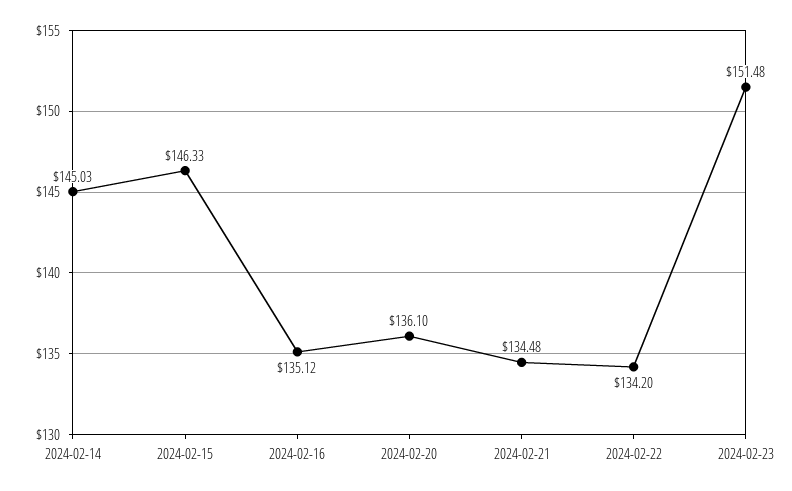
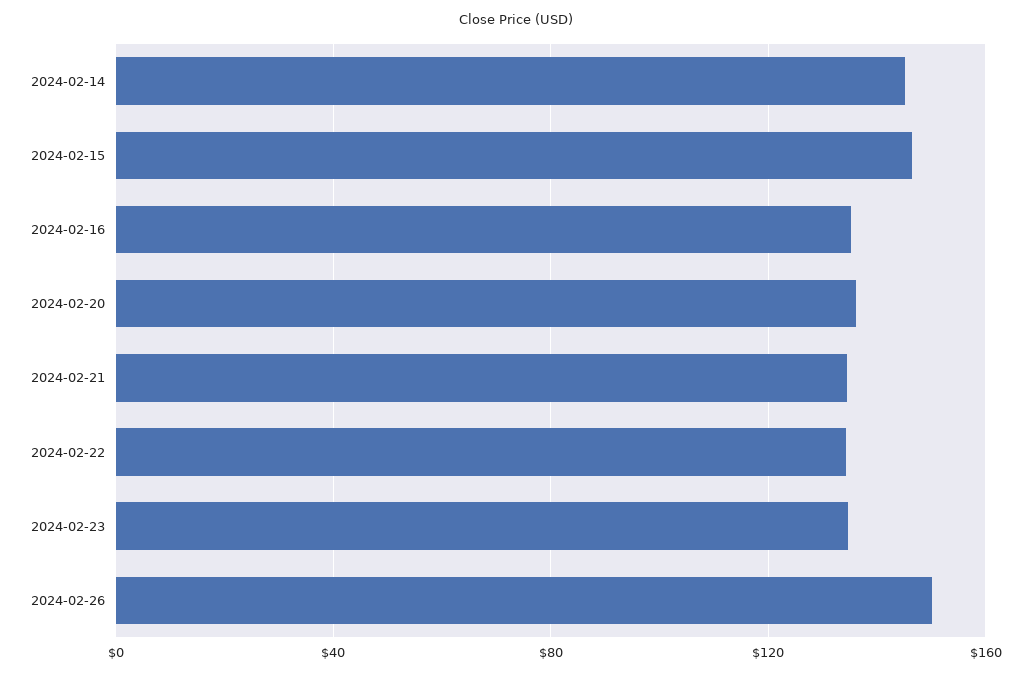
2024-02-23: 151.48 -> 135
2024-02-26: none -> 150

